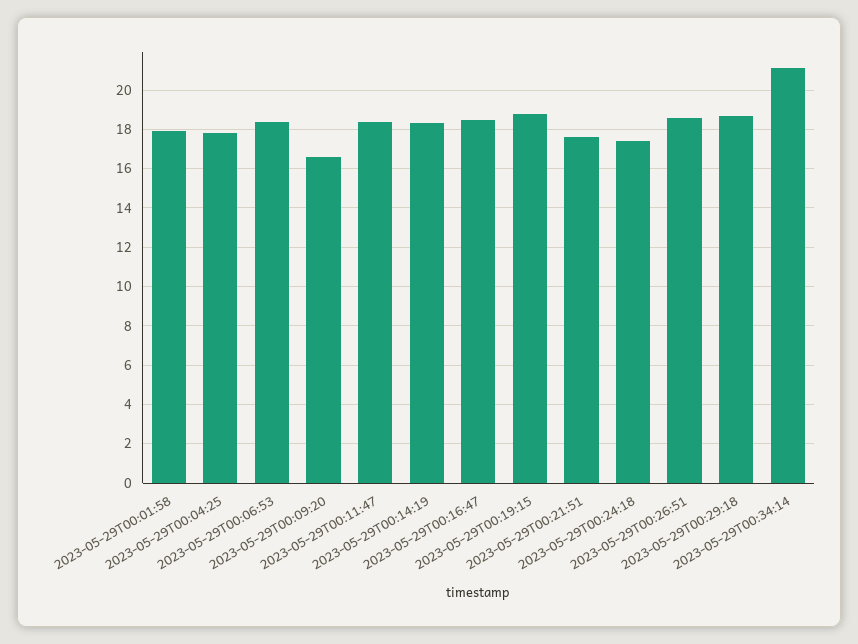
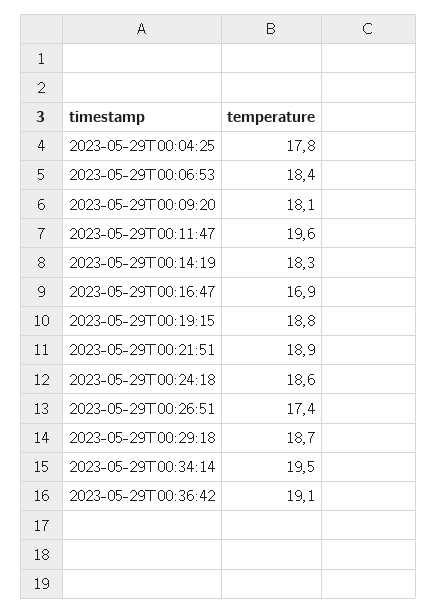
2023-05-29T00:01:58: 18 -> none
2023-05-29T00:09:20: 16.5 -> 18.1
2023-05-29T00:11:47: 18.5 -> 19.6
2023-05-29T00:16:47: 18.5 -> 16.9
2023-05-29T00:21:51: 17.5 -> 18.9
2023-05-29T00:24:18: 17.5 -> 18.6
2023-05-29T00:26:51: 18.5 -> 17.4
2023-05-29T00:34:14: 21 -> 19.5
2023-05-29T00:36:42: none -> 19.1

